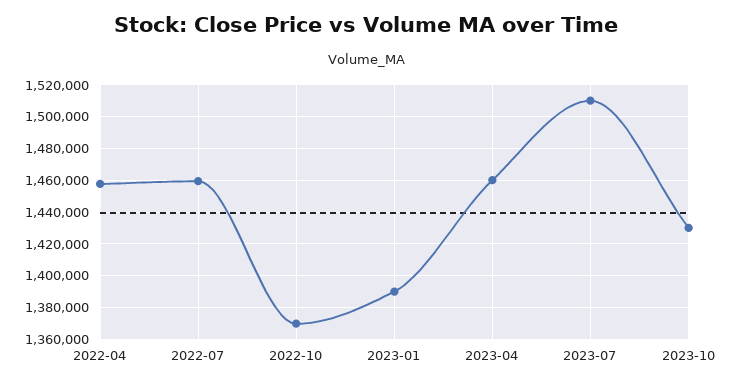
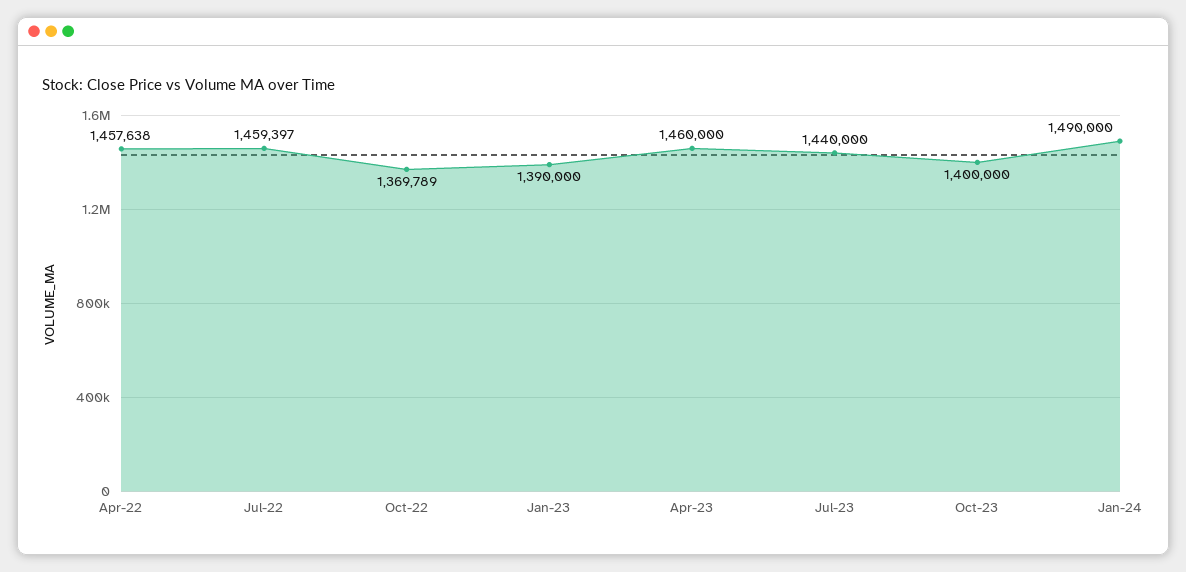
2023-07: 1510000 -> 1440000
2023-10: 1430000 -> 1400000
Jan-24: none -> 1490000

